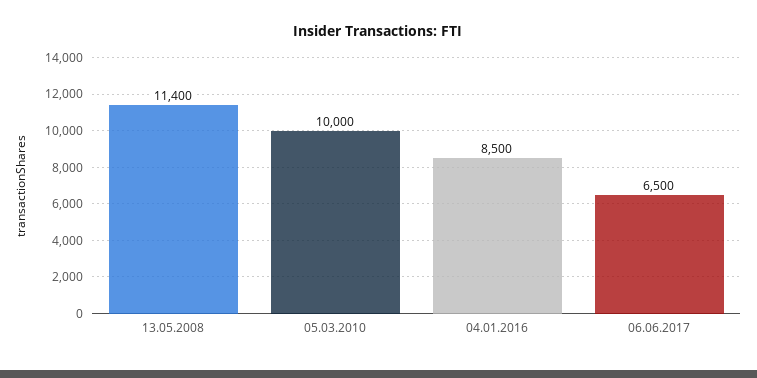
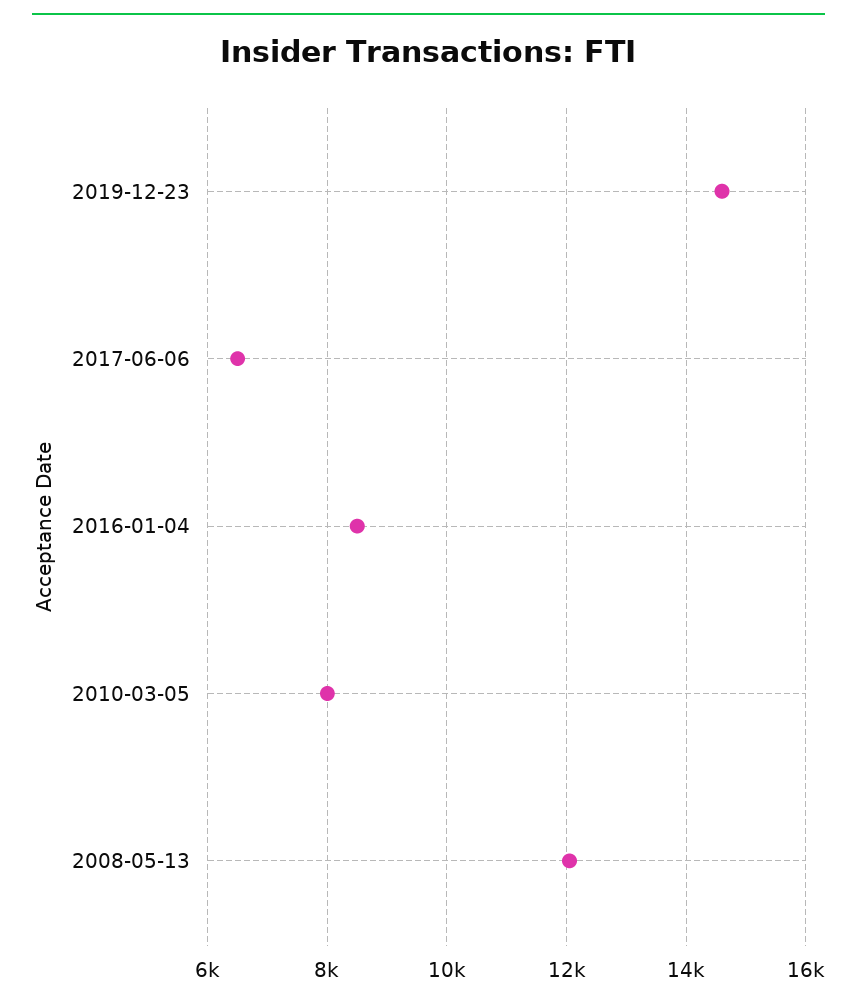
13.05.2008: 11400 -> 12000
05.03.2010: 10000 -> 8000
2019-12-23: none -> 14600

